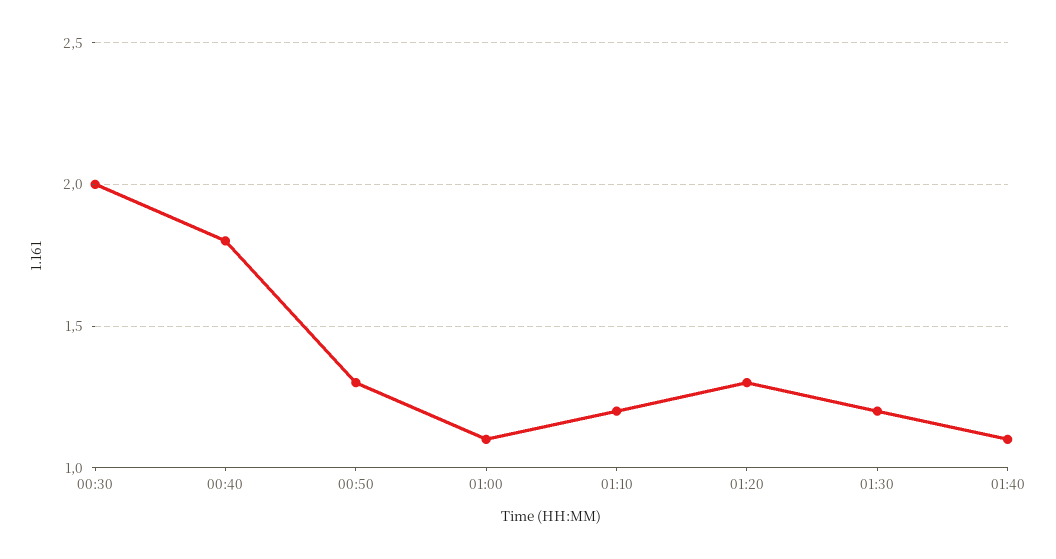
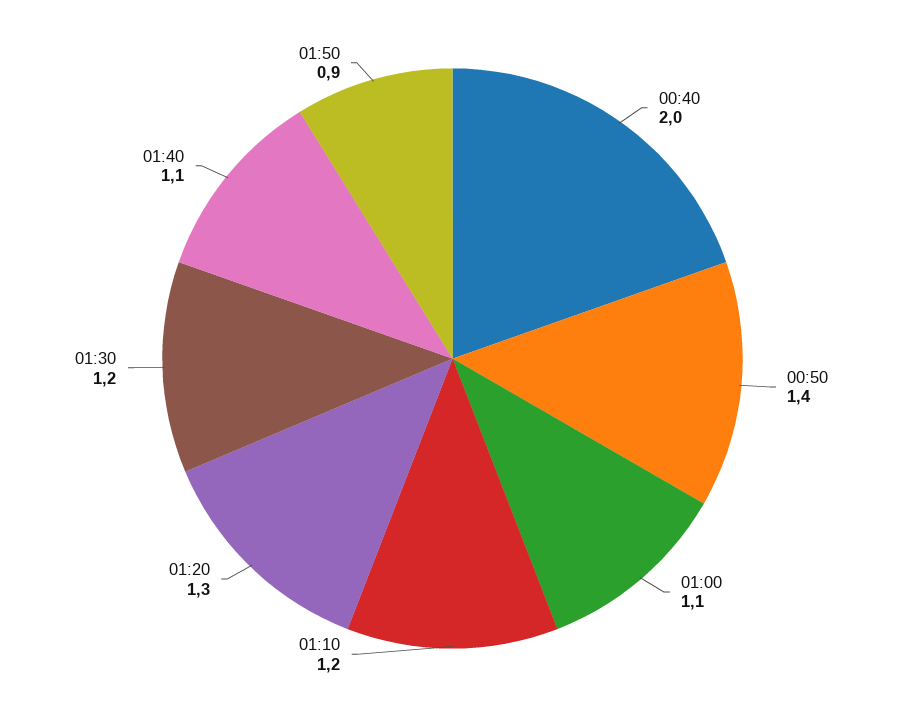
00:30: 2 -> none
00:40: 1.8 -> 2
00:50: 1.3 -> 1.4
01:50: none -> 0.9

